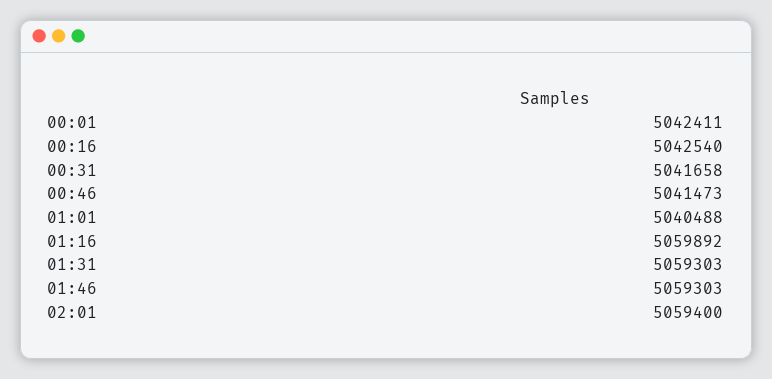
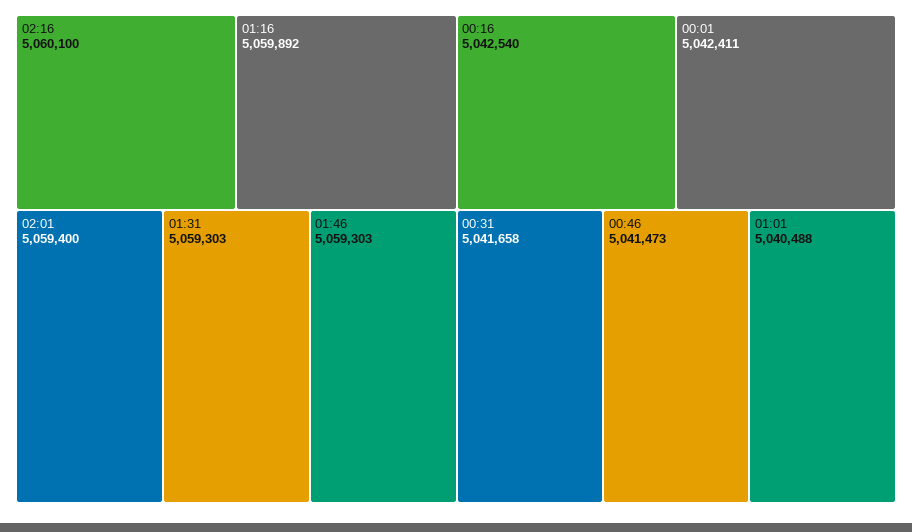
02:16: none -> 5060100

